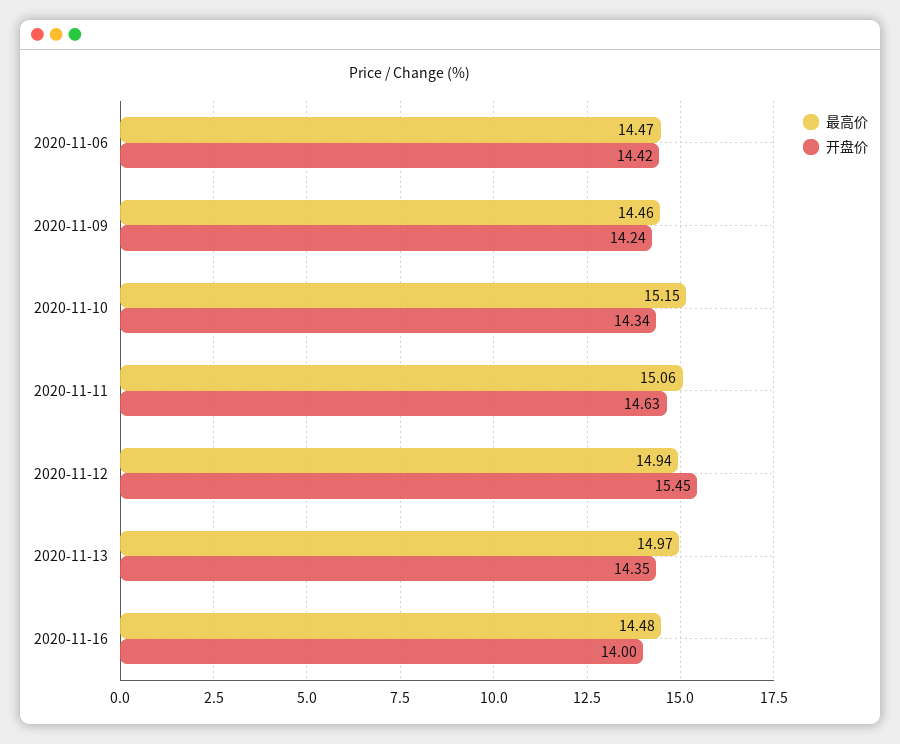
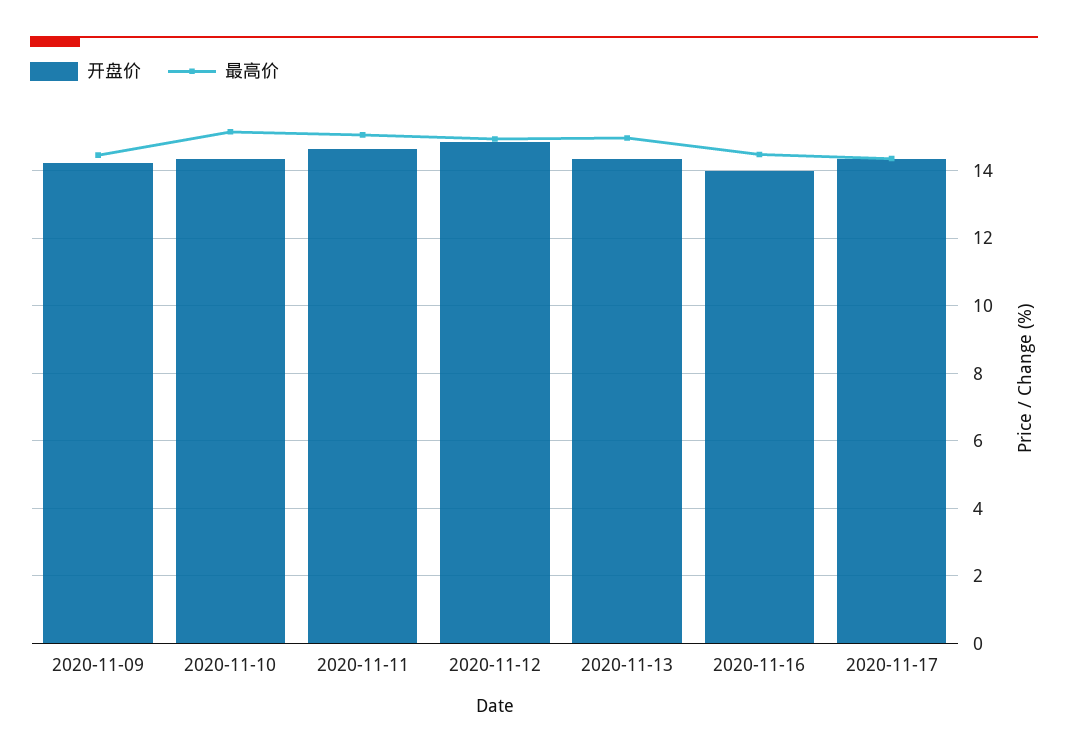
最高价, 2020-11-06: 14.47 -> none
开盘价, 2020-11-06: 14.42 -> none
开盘价, 2020-11-12: 15.45 -> 14.8
开盘价, 2020-11-17: none -> 14.4
最高价, 2020-11-17: none -> 14.4

